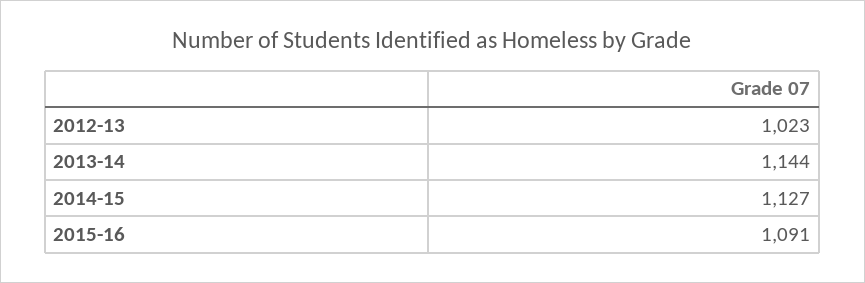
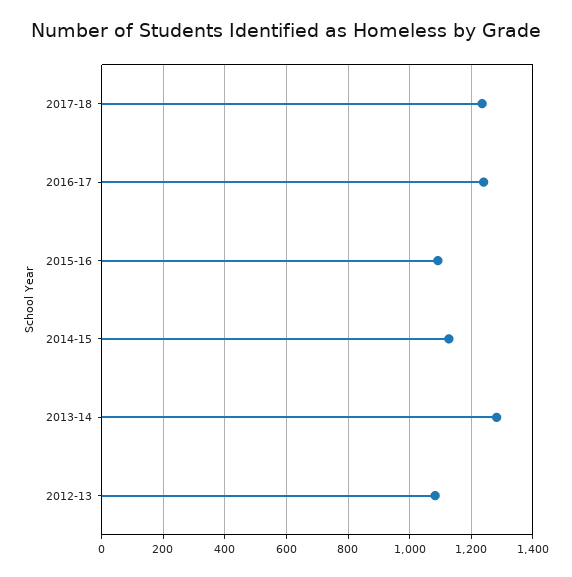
2012-13: 1023 -> 1080
2013-14: 1144 -> 1280
2017-18: none -> 1240
2016-17: none -> 1240

